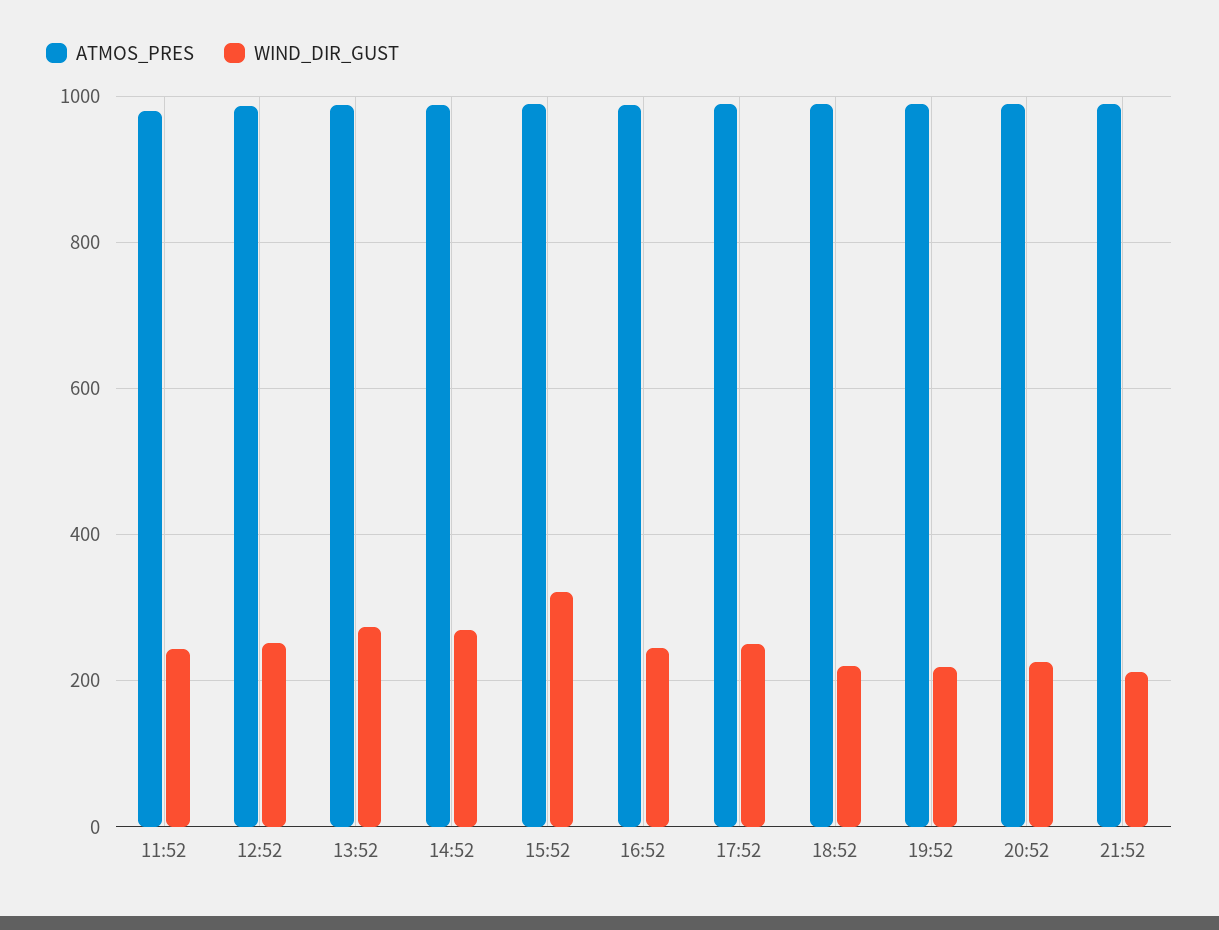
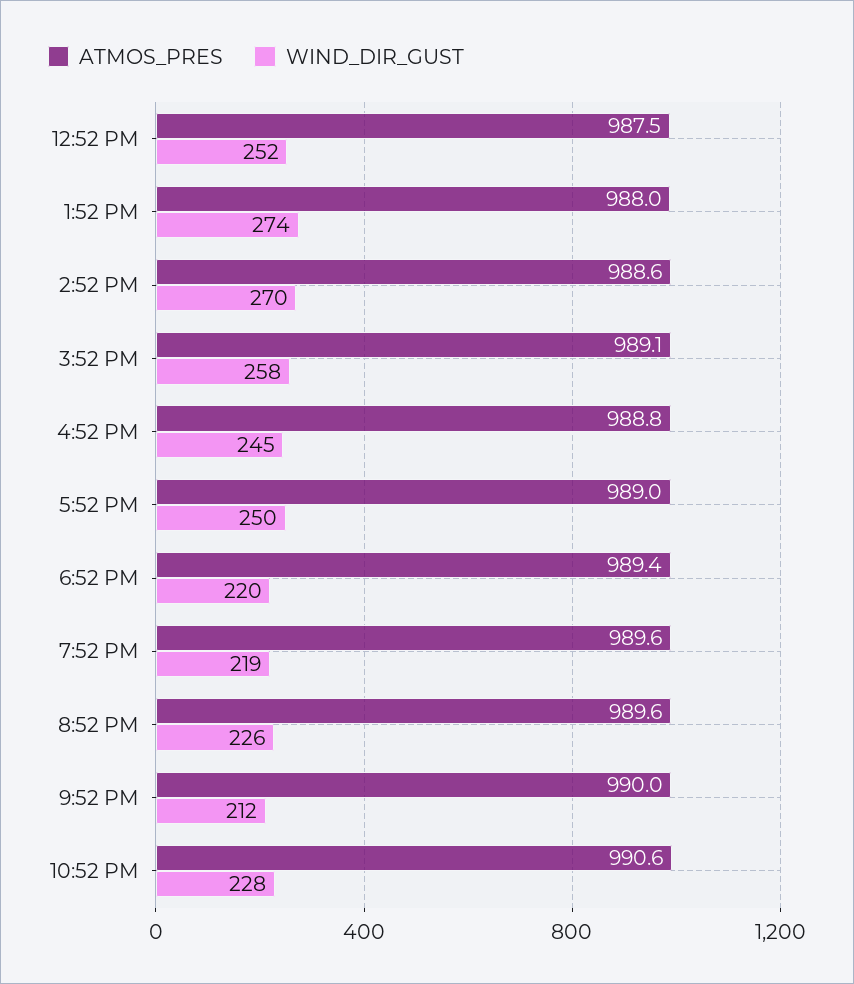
ATMOS_PRES, 11:52: 980 -> none
WIND_DIR_GUST, 11:52: 240 -> none
WIND_DIR_GUST, 15:52: 320 -> 258
ATMOS_PRES, 10:52 PM: none -> 990.6
WIND_DIR_GUST, 10:52 PM: none -> 228

